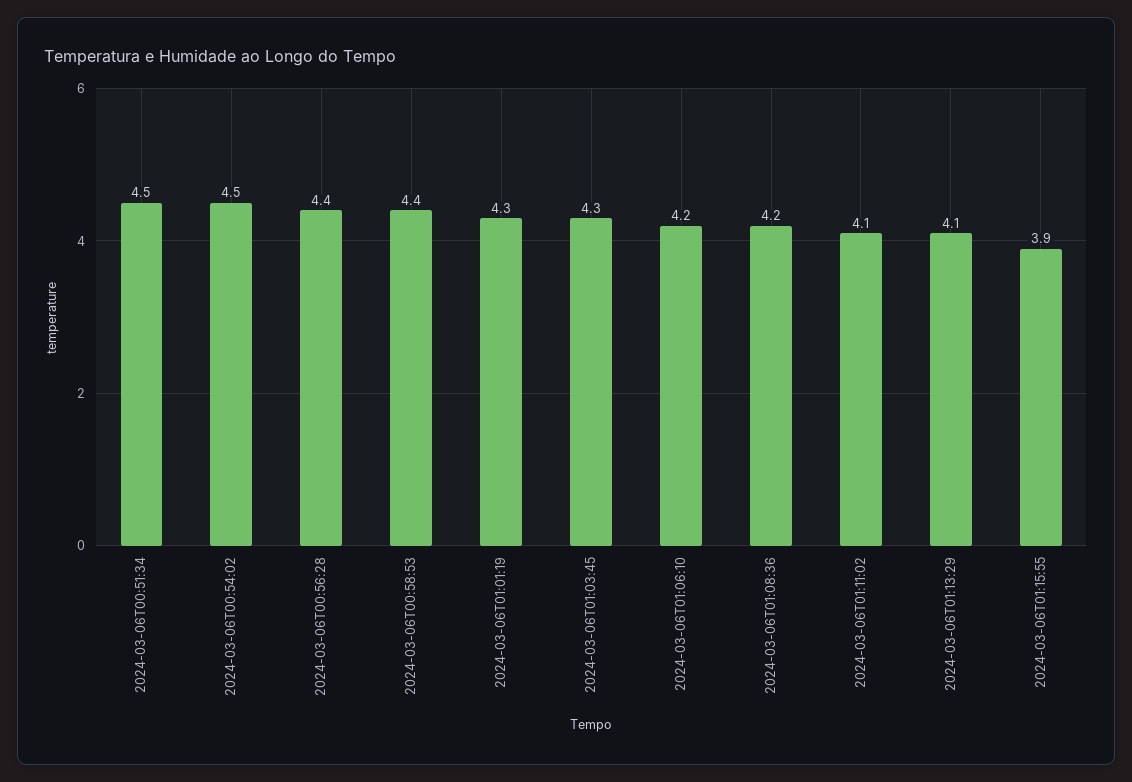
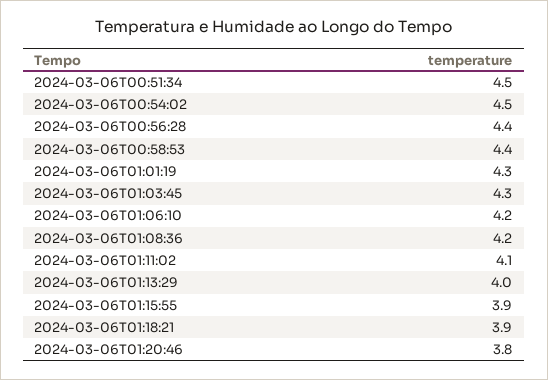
2024-03-06T01:13:29: 4.1 -> 4
2024-03-06T01:18:21: none -> 3.9
2024-03-06T01:20:46: none -> 3.8

